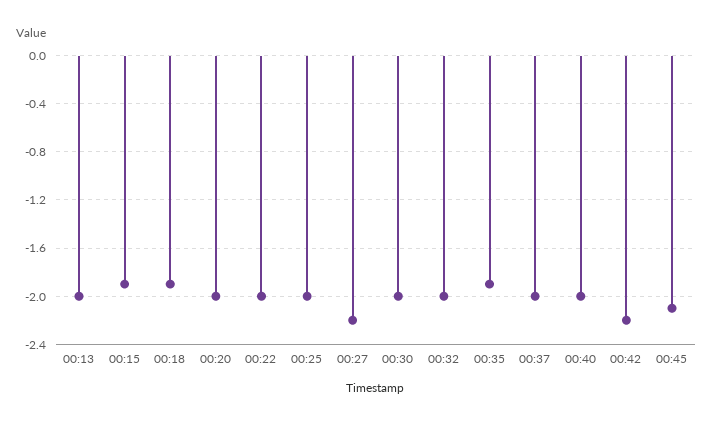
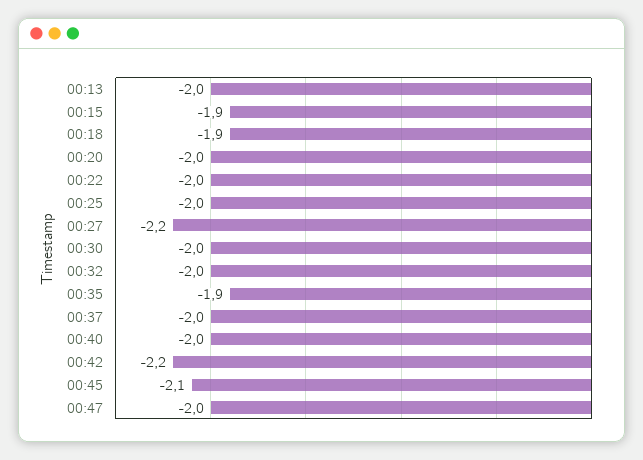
00:47: none -> -2

